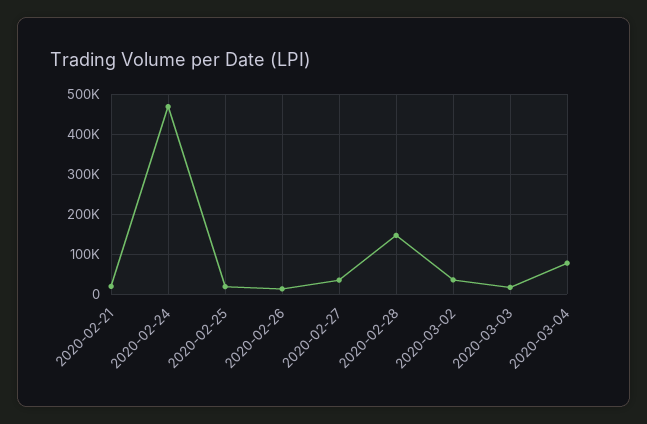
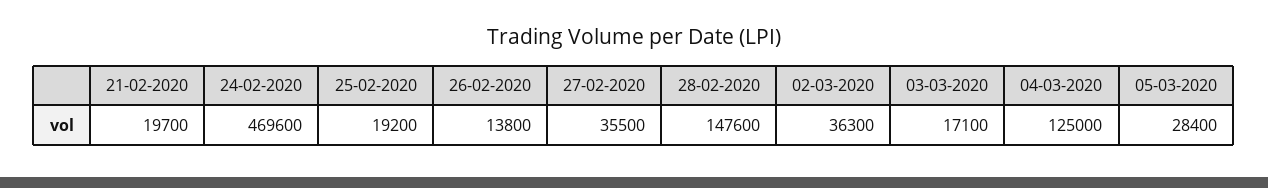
2020-03-04: 80000 -> 125000
05-03-2020: none -> 28400

